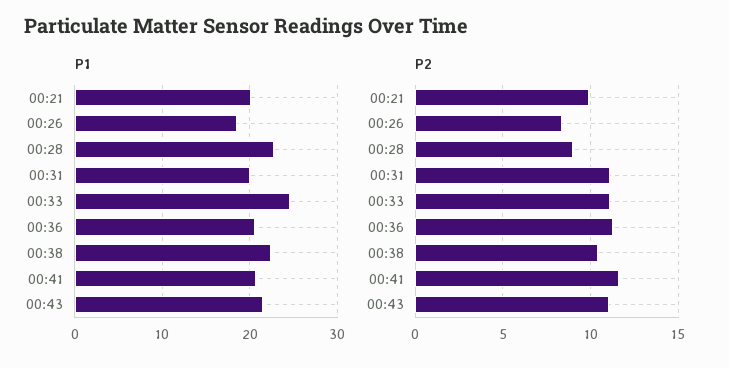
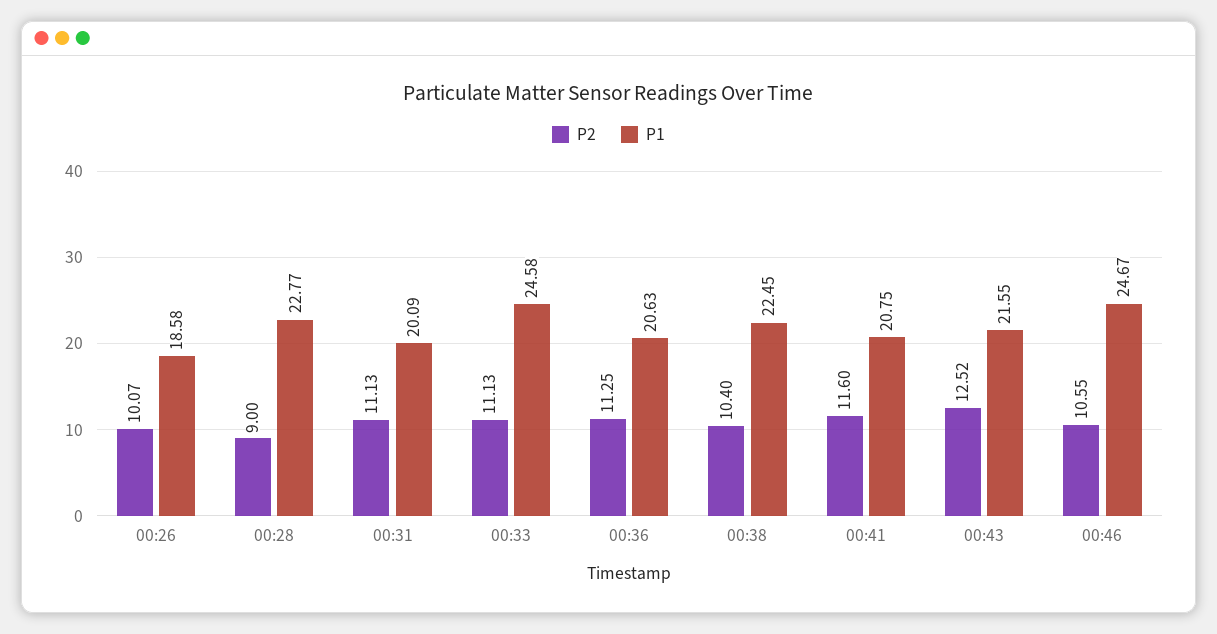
P1, 00:21: 20 -> none
P2, 00:21: 10 -> none
P2, 00:26: 8.5 -> 10.07
P2, 00:43: 11 -> 12.52
P2, 00:46: none -> 10.55
P1, 00:46: none -> 24.67

